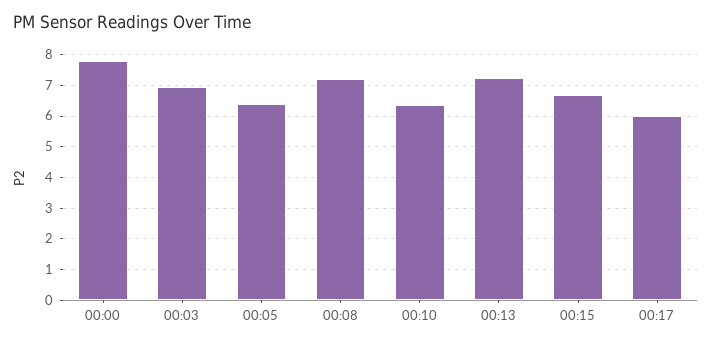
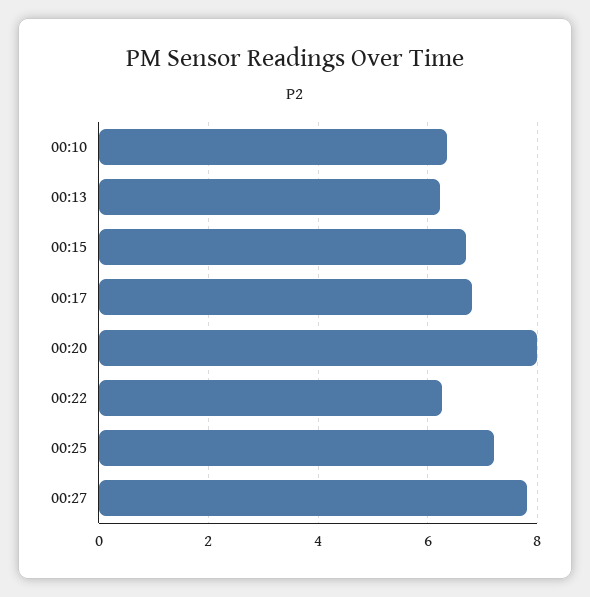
00:00: 7.8 -> none
00:03: 7 -> none
00:05: 6.4 -> none
00:08: 7.2 -> none
00:13: 7.2 -> 6.2
00:17: 6 -> 6.8
00:20: none -> 8
00:22: none -> 6.2
00:25: none -> 7.2
00:27: none -> 7.8

